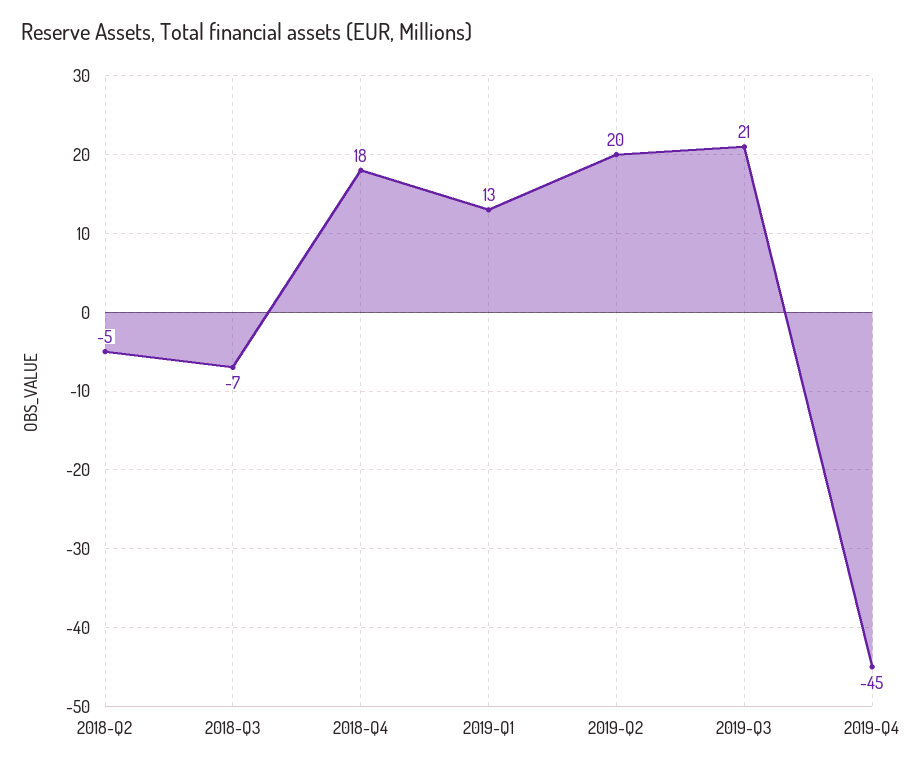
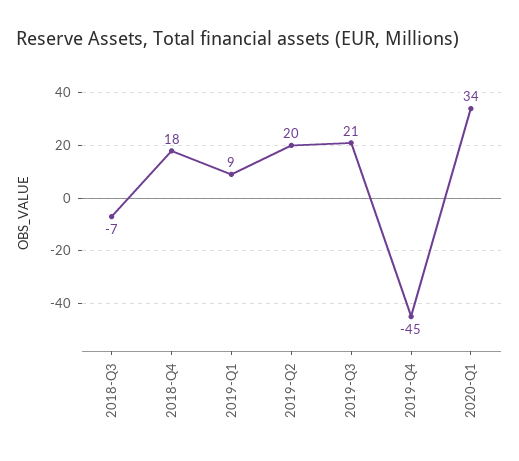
2018-Q2: -5 -> none
2019-Q1: 13 -> 9
2020-Q1: none -> 34

